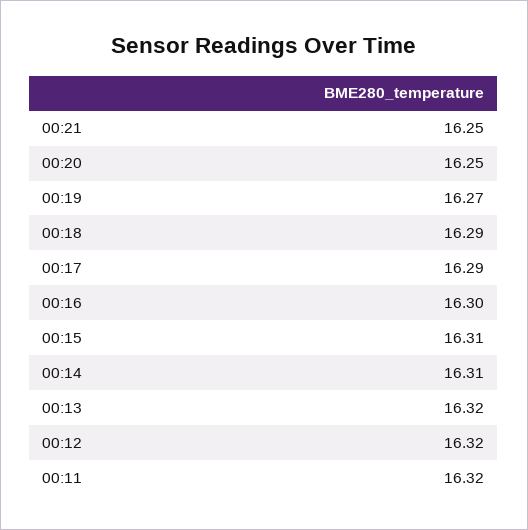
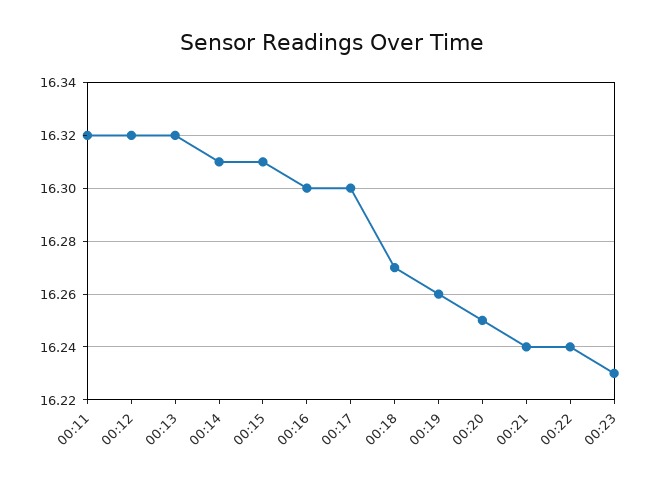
00:21: 16.25 -> 16.24
00:19: 16.27 -> 16.26
00:18: 16.29 -> 16.27
00:17: 16.29 -> 16.3
00:22: none -> 16.24
00:23: none -> 16.23

